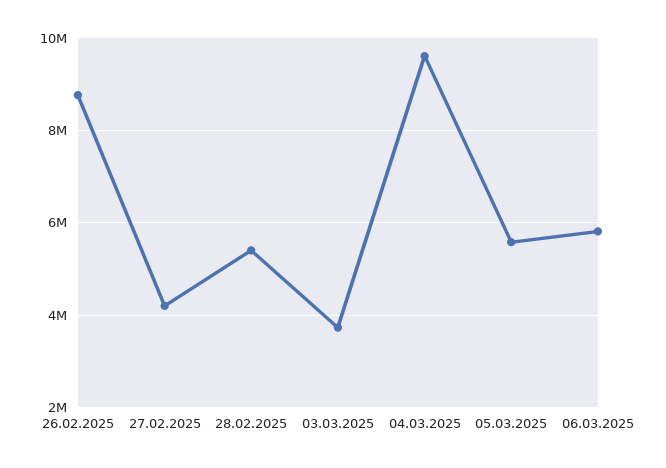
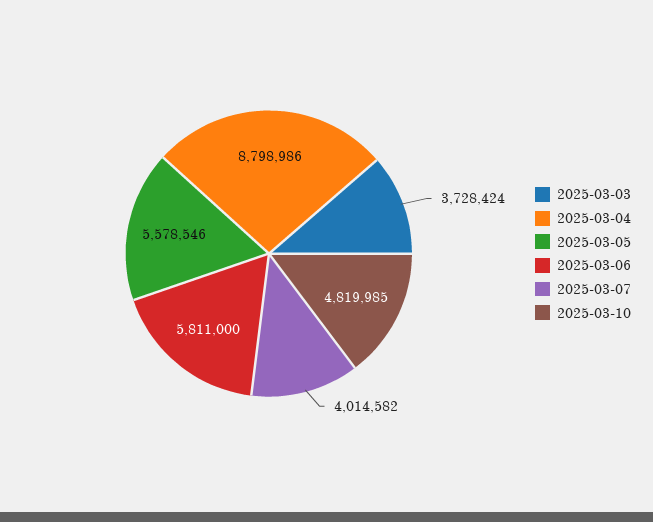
26.02.2025: 8800000 -> none
27.02.2025: 4200000 -> none
28.02.2025: 5400000 -> none
04.03.2025: 9600000 -> 8798986
2025-03-07: none -> 4014582
2025-03-10: none -> 4819985

